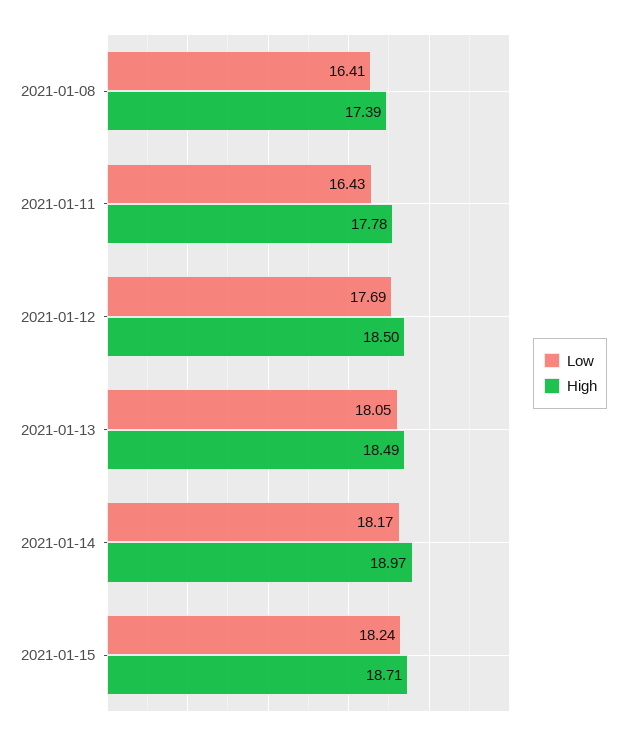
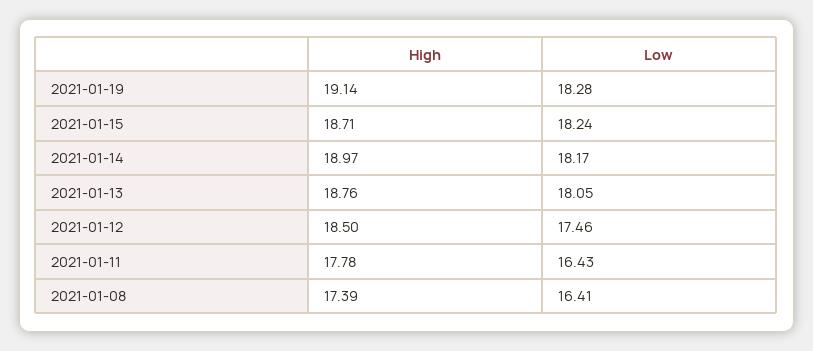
Low, 2021-01-12: 17.69 -> 17.46
High, 2021-01-13: 18.49 -> 18.76
High, 2021-01-19: none -> 19.14
Low, 2021-01-19: none -> 18.28

